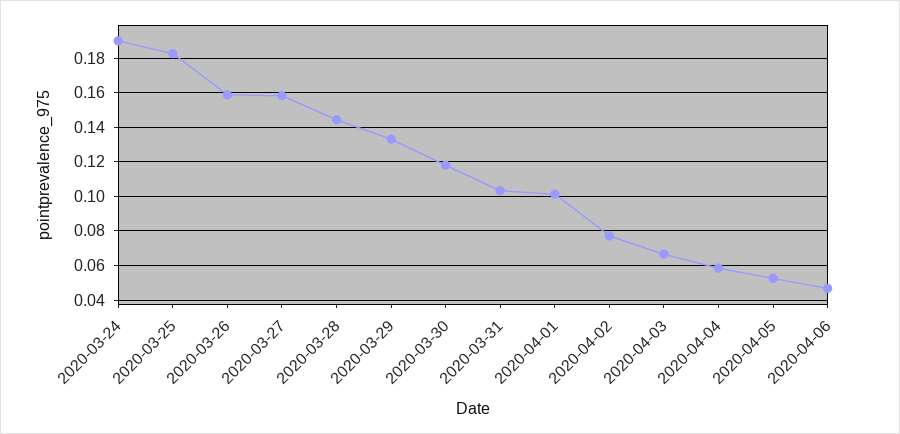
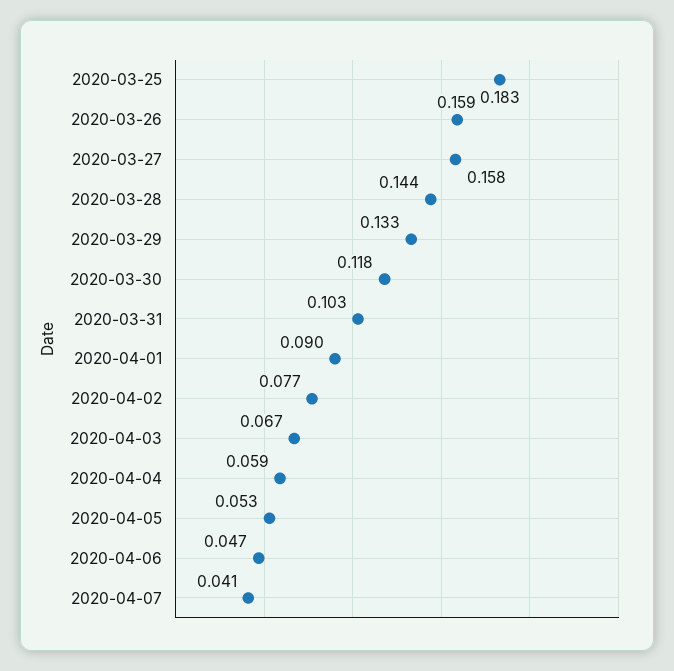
2020-03-24: 0.19 -> none
2020-04-01: 0.1 -> 0.09
2020-04-07: none -> 0.041

